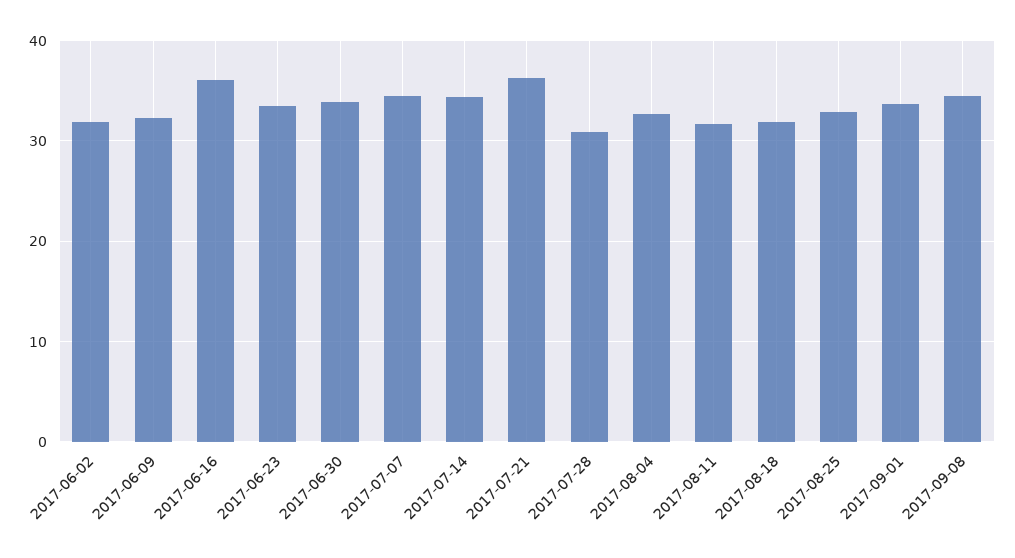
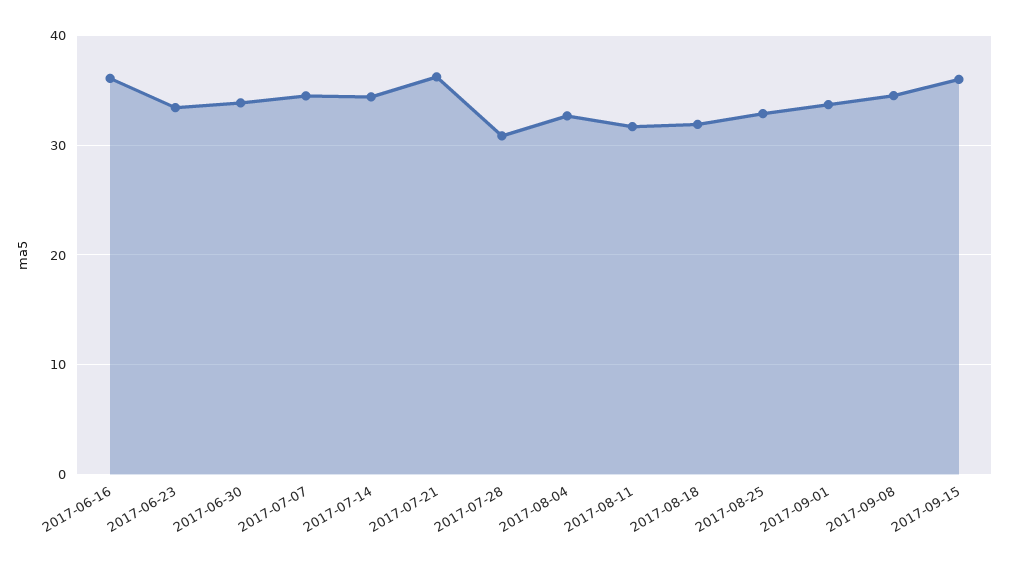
2017-06-02: 32 -> none
2017-06-09: 32 -> none
2017-09-15: none -> 36

